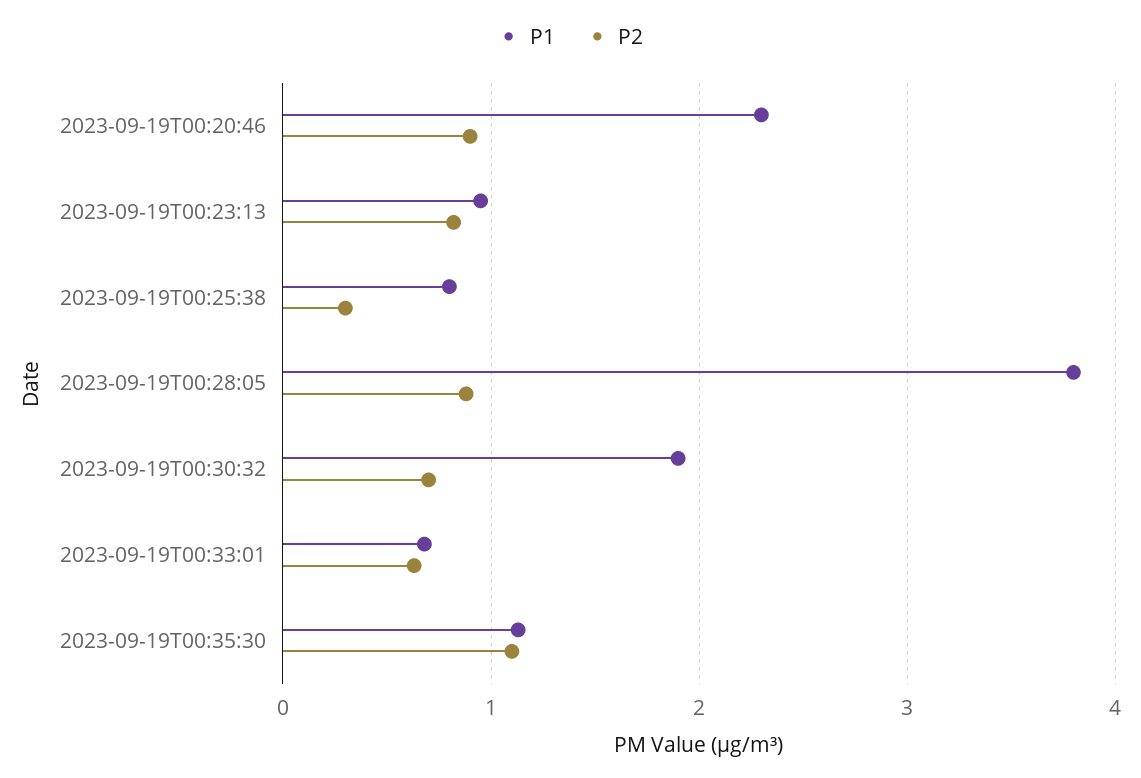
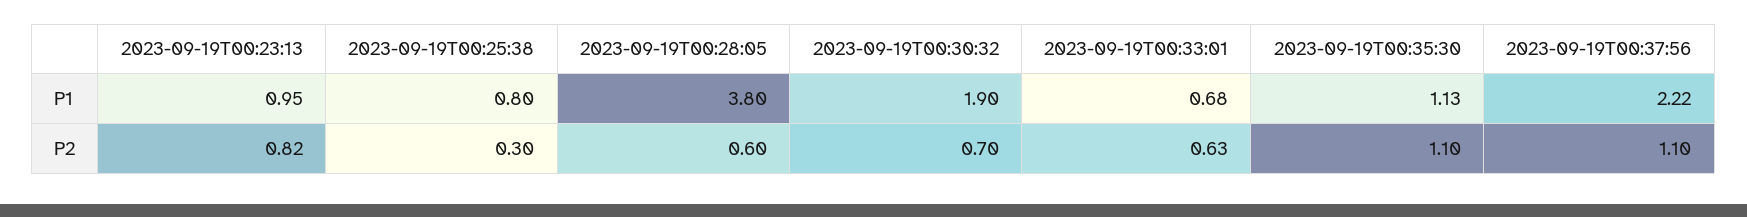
P1, 2023-09-19T00:20:46: 2.3 -> none
P2, 2023-09-19T00:20:46: 0.9 -> none
P2, 2023-09-19T00:28:05: 0.9 -> 0.6
P1, 2023-09-19T00:37:56: none -> 2.22
P2, 2023-09-19T00:37:56: none -> 1.1

